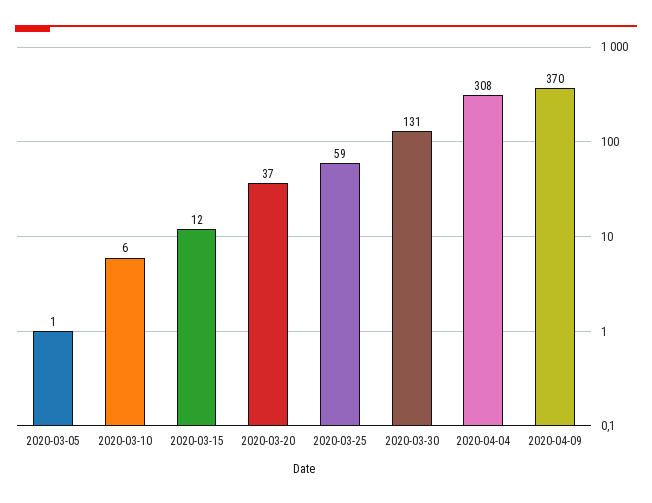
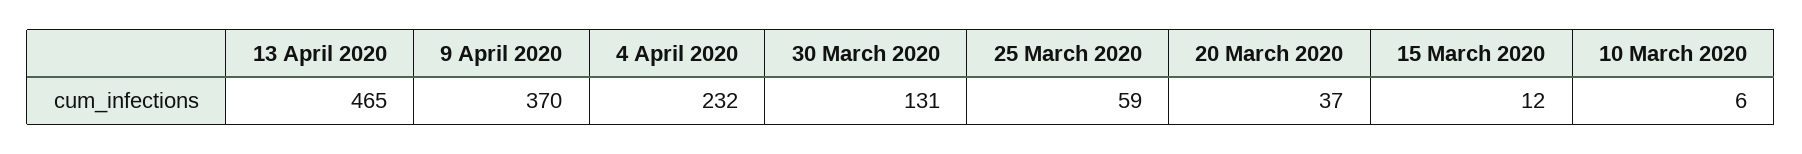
2020-03-05: 1 -> none
2020-04-04: 308 -> 232
13 April 2020: none -> 465

